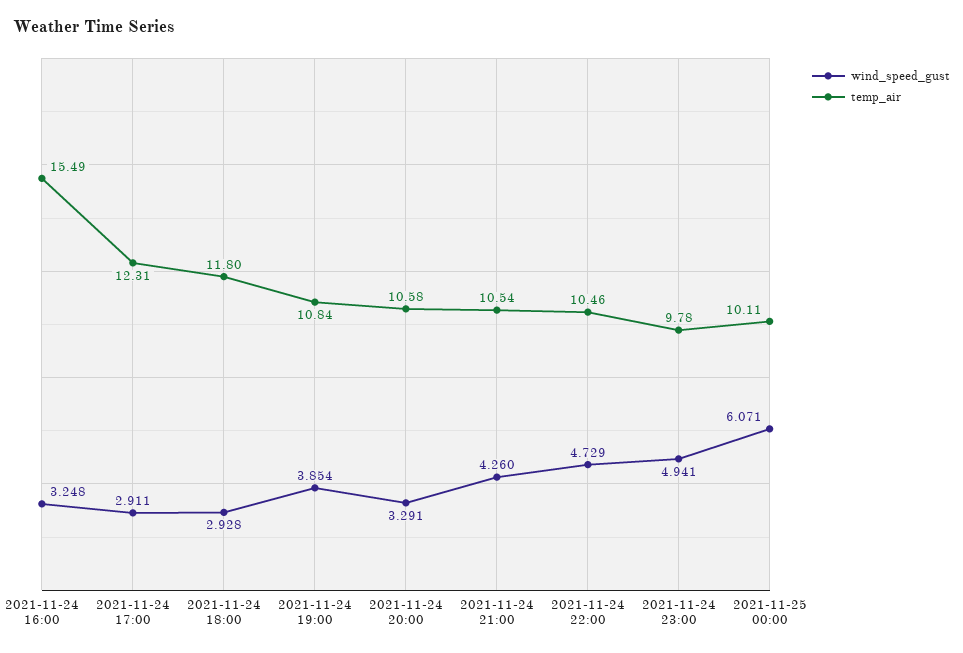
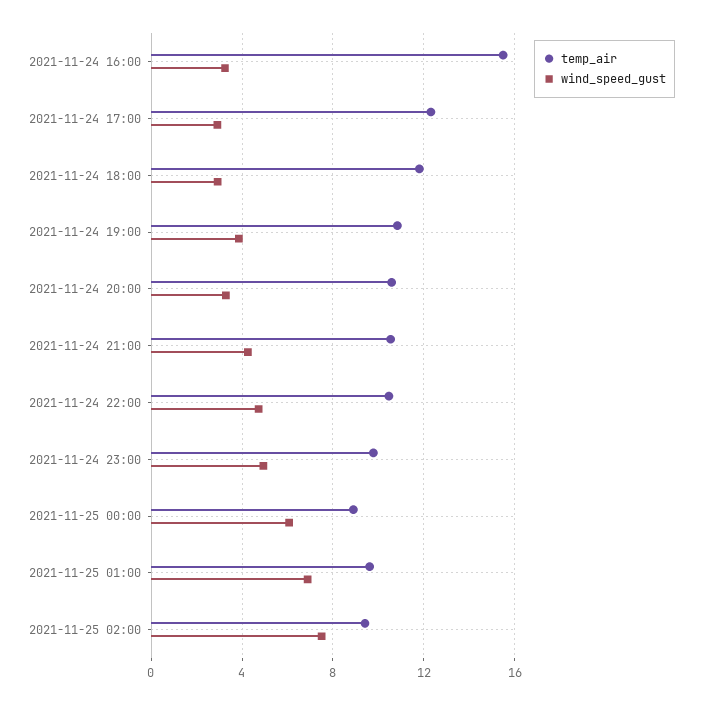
temp_air, 2021-11-25 00:00: 10.11 -> 9
temp_air, 2021-11-25 01:00: none -> 9.5
wind_speed_gust, 2021-11-25 01:00: none -> 7
temp_air, 2021-11-25 02:00: none -> 9.5
wind_speed_gust, 2021-11-25 02:00: none -> 7.5

